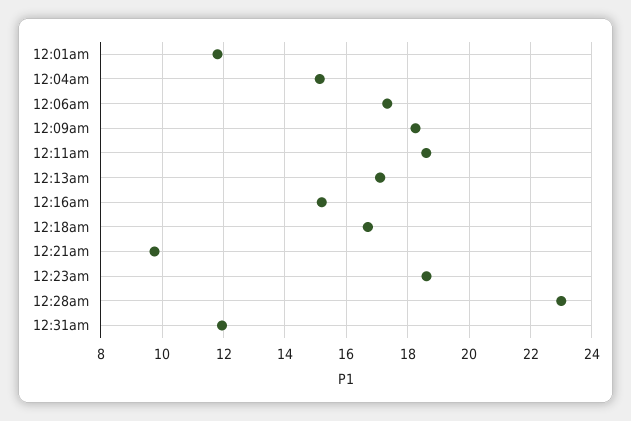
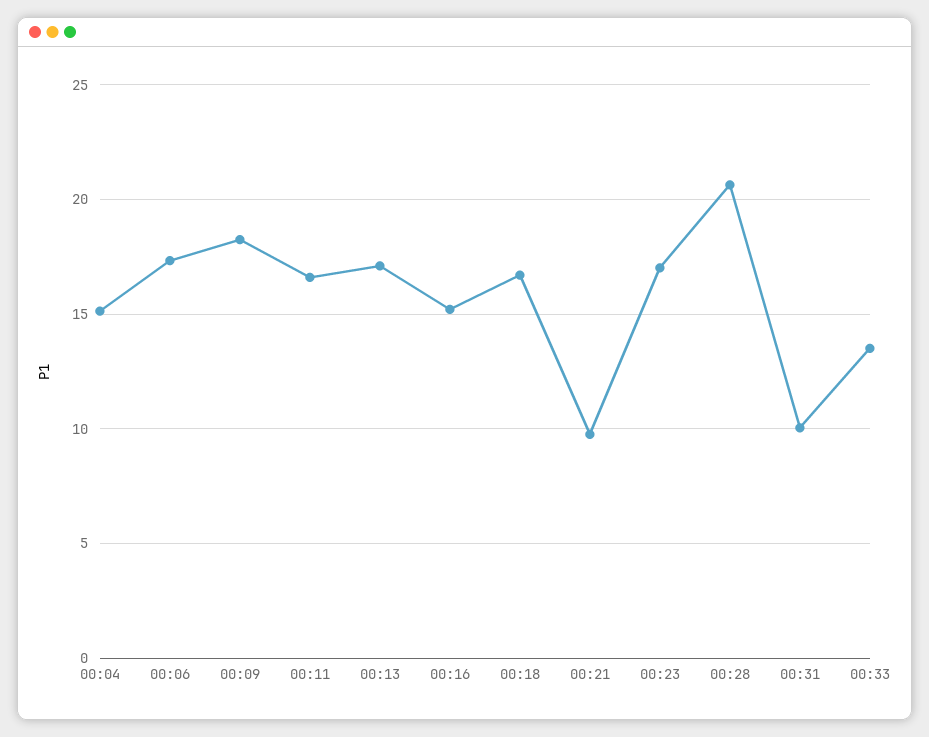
12:01am: 11.8 -> none
12:11am: 18.6 -> 16.5
12:23am: 18.6 -> 17
12:28am: 23 -> 20.5
12:31am: 12 -> 10
00:33: none -> 13.5

